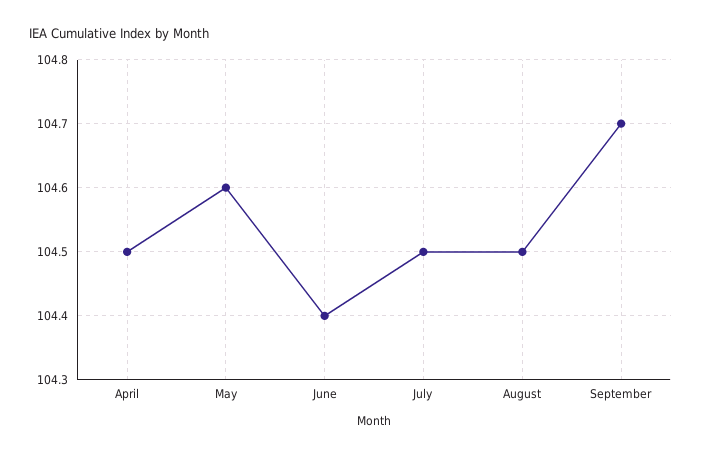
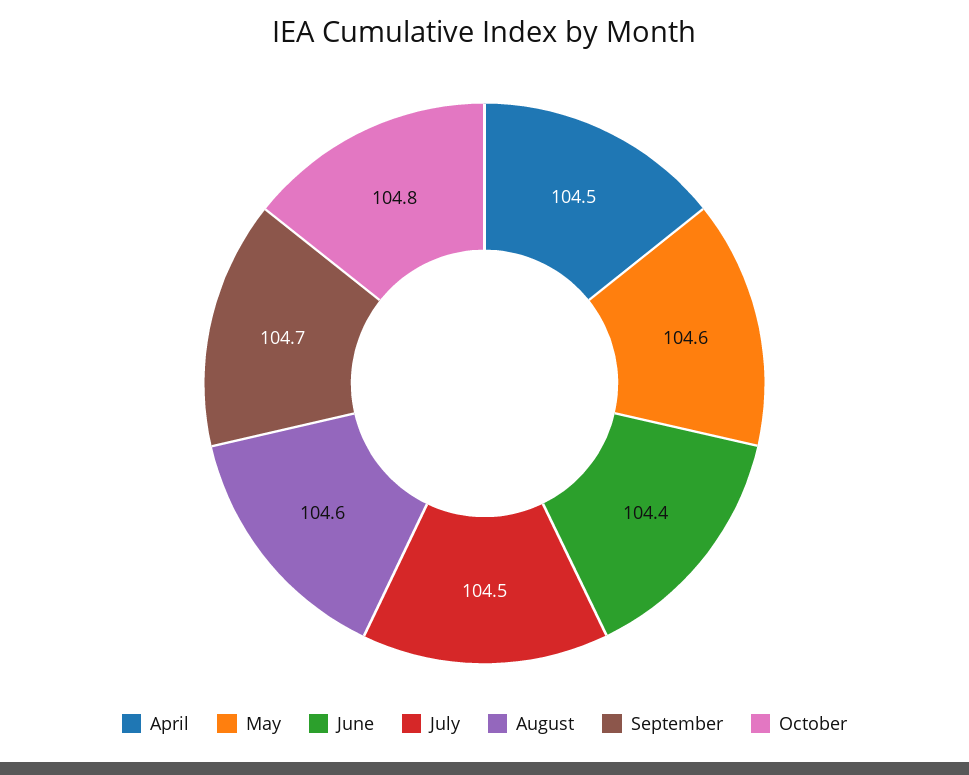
August: 104.5 -> 104.6
October: none -> 104.8

